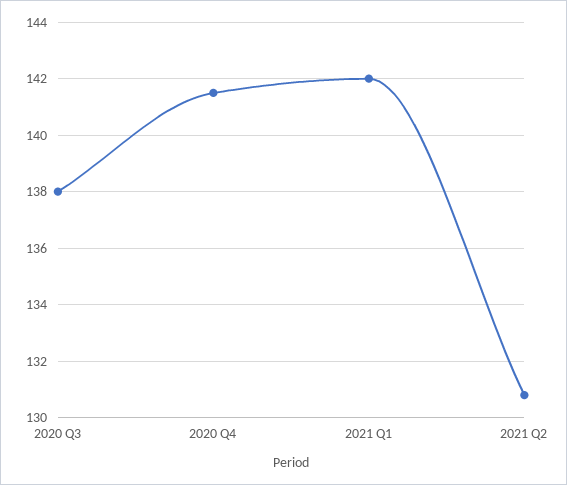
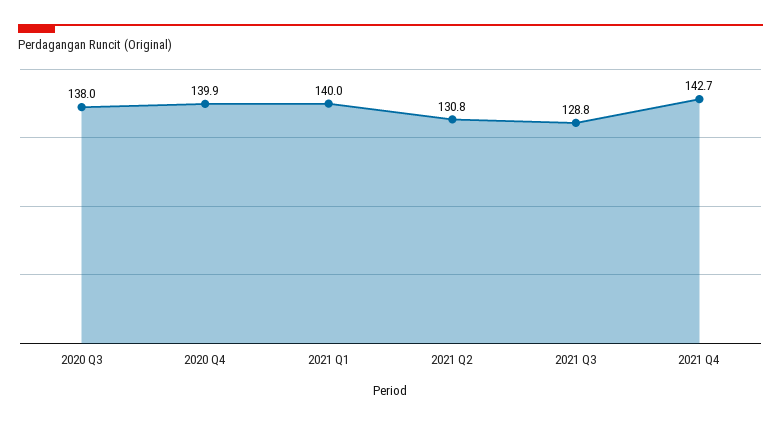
2020 Q4: 141.5 -> 139.9
2021 Q1: 142 -> 140
2021 Q3: none -> 128.8
2021 Q4: none -> 142.7

